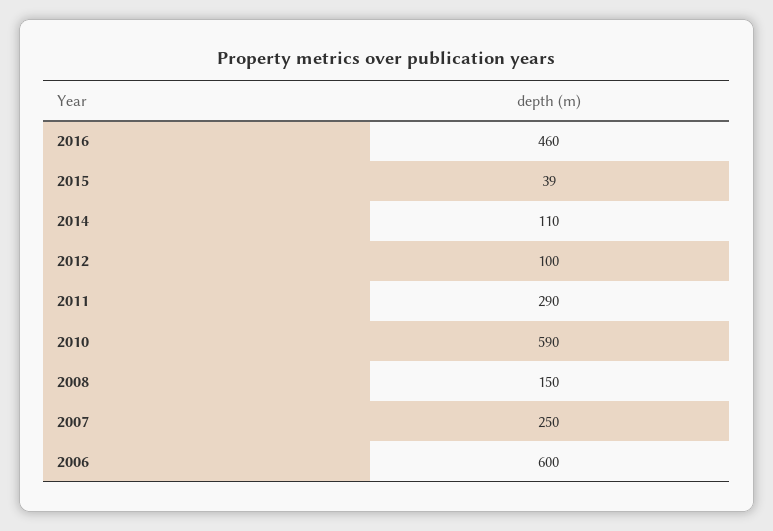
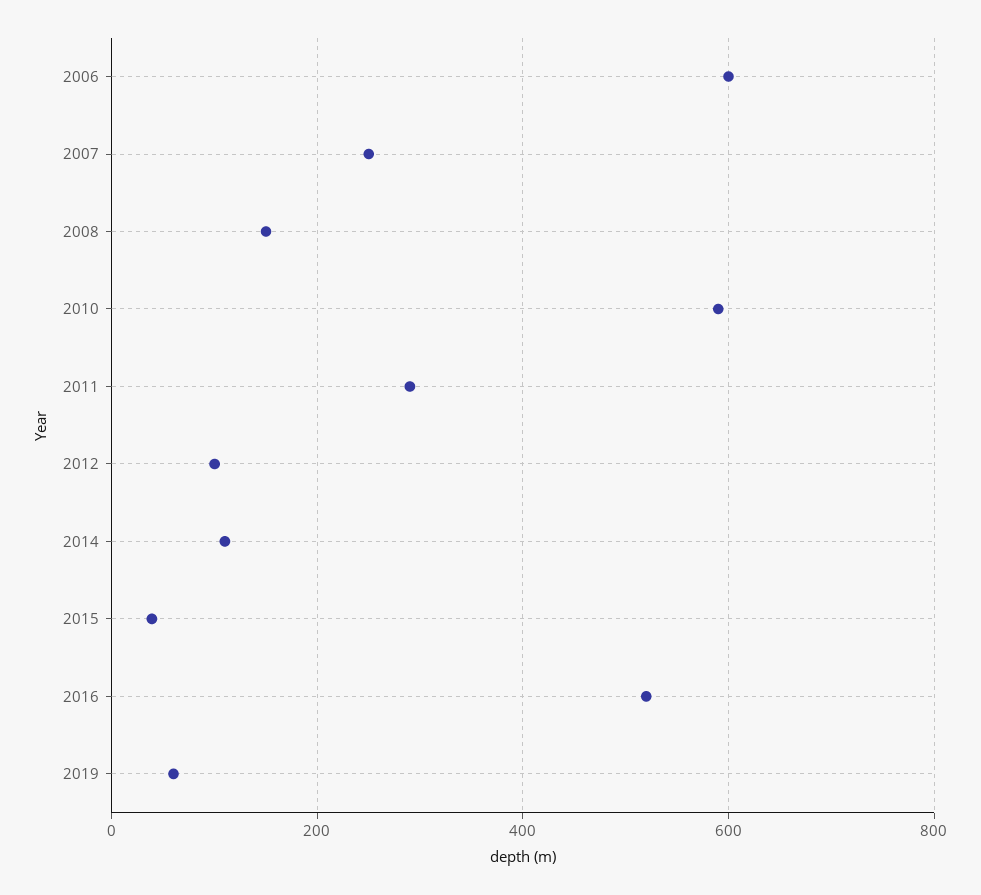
2016: 460 -> 520
2019: none -> 60

